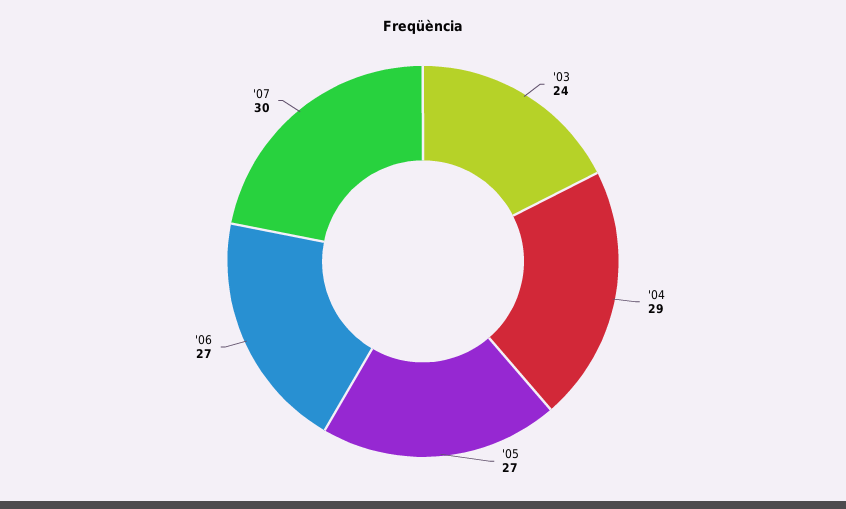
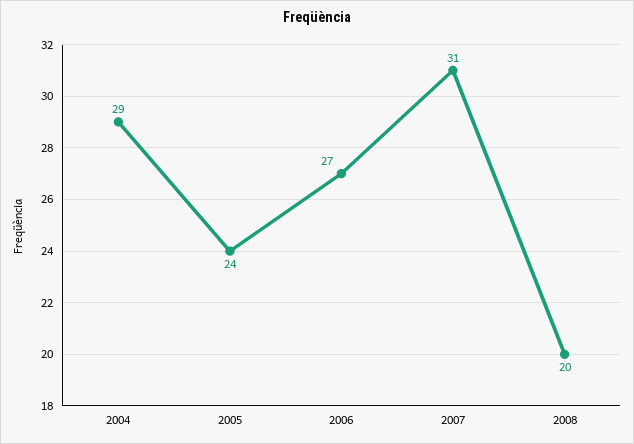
'03: 24 -> none
'05: 27 -> 24
'07: 30 -> 31
2008: none -> 20

